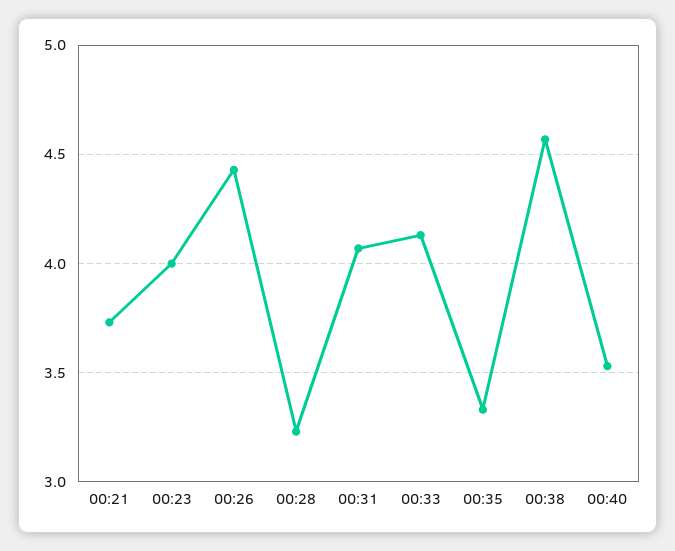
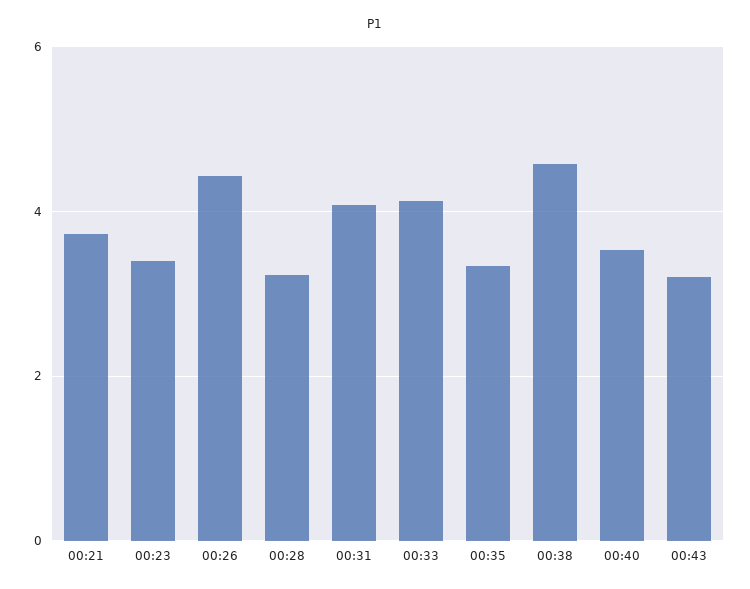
00:23: 4 -> 3.4
00:43: none -> 3.2

